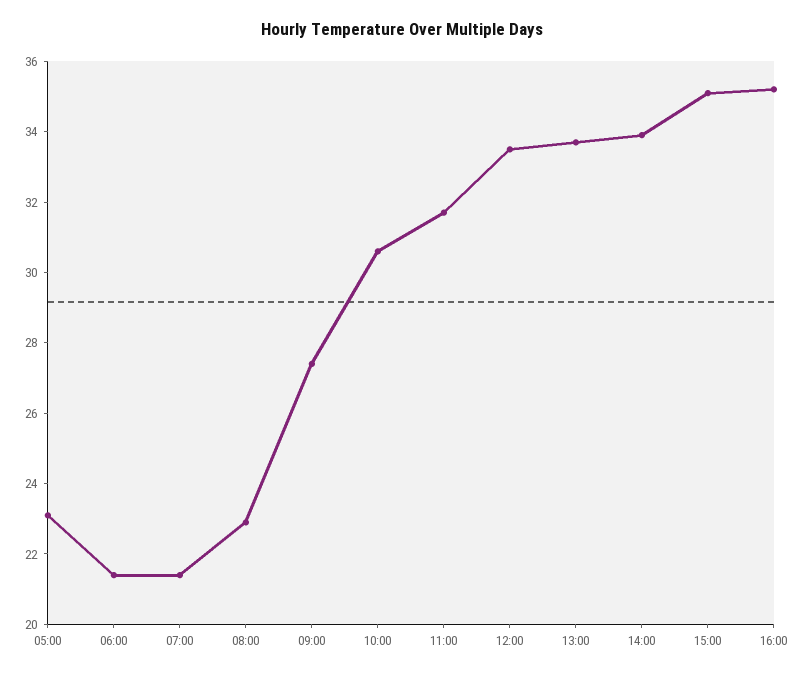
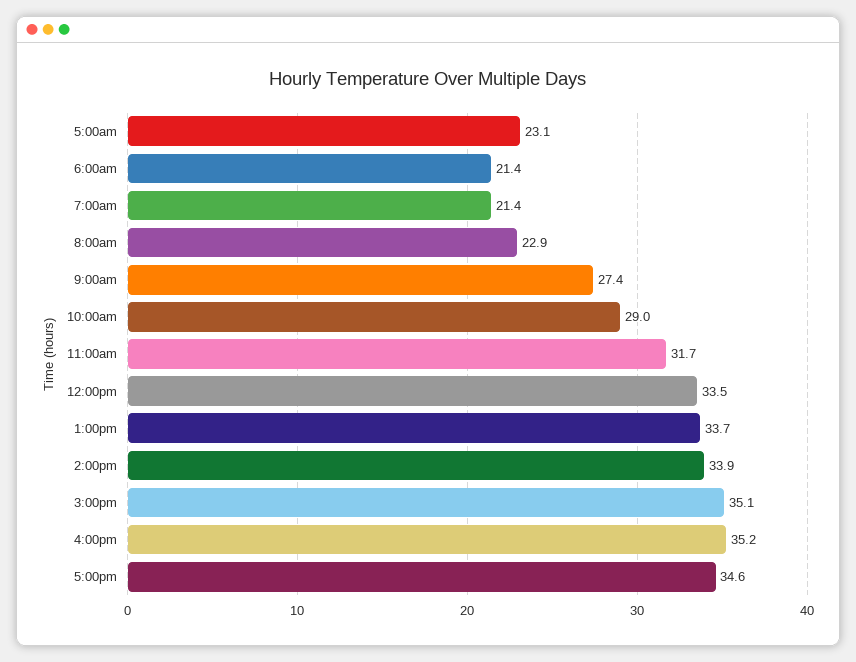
10:00: 30.5 -> 29
5:00pm: none -> 34.6

